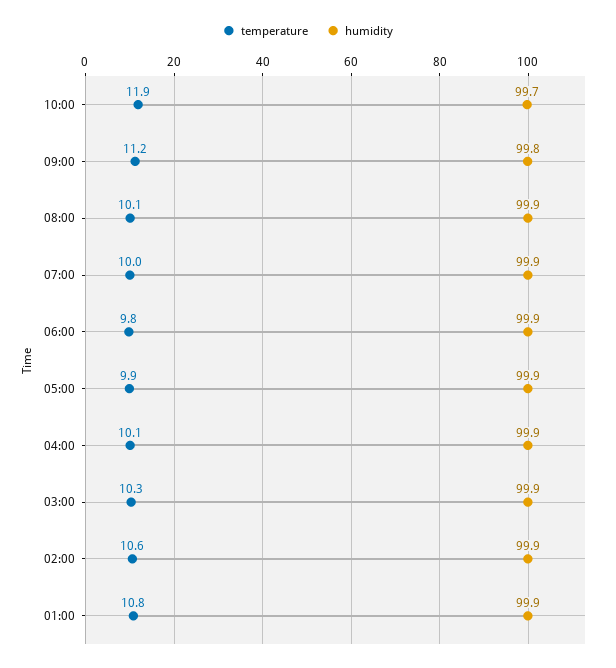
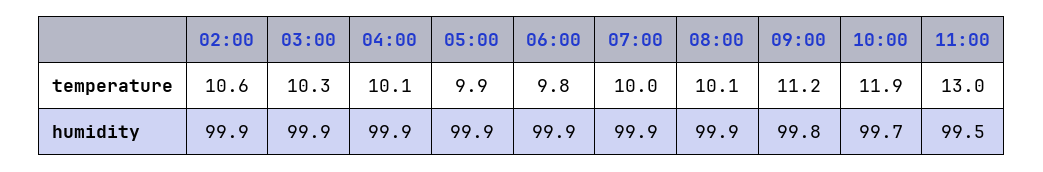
temperature, 01:00: 10.8 -> none
humidity, 01:00: 99.9 -> none
temperature, 11:00: none -> 13
humidity, 11:00: none -> 99.5

